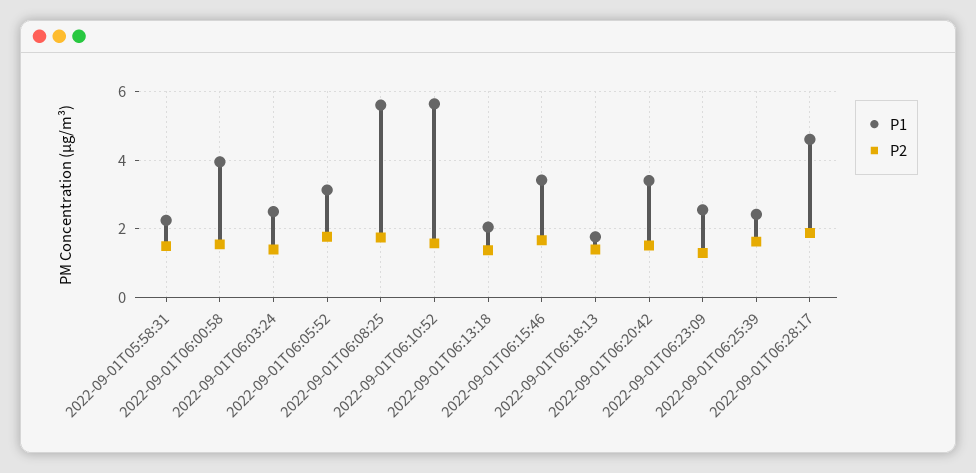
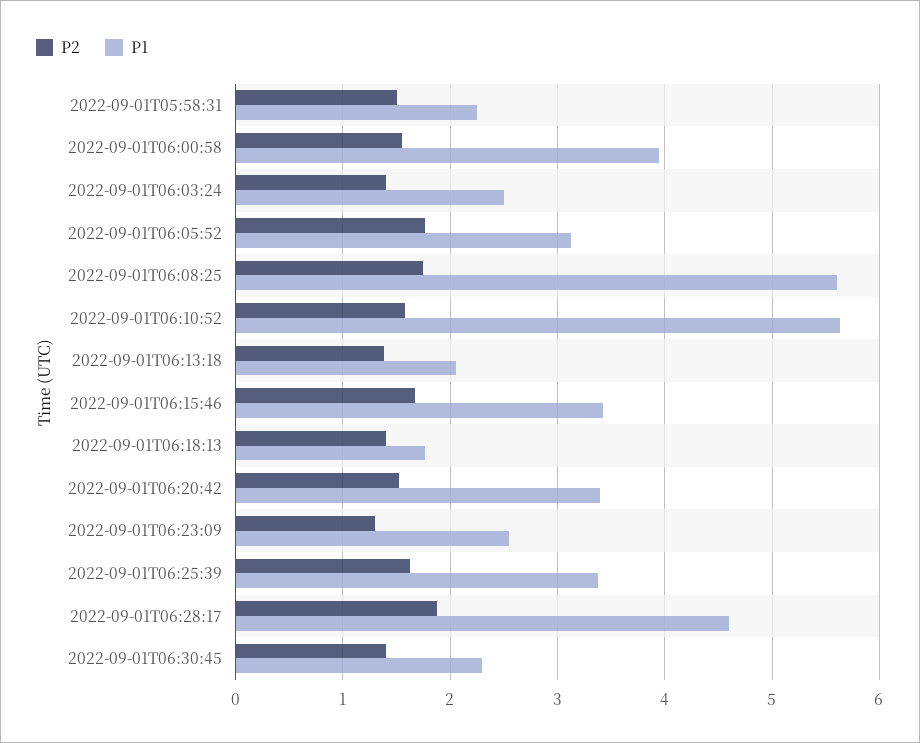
P1, 2022-09-01T06:25:39: 2.4 -> 3.4
P2, 2022-09-01T06:30:45: none -> 1.4
P1, 2022-09-01T06:30:45: none -> 2.3

